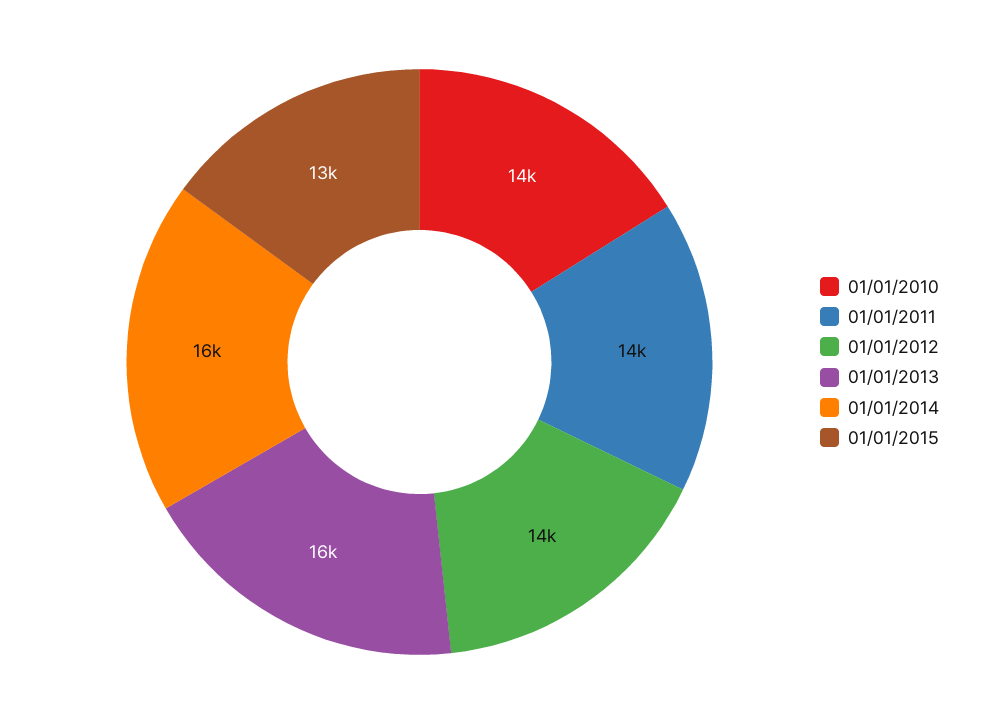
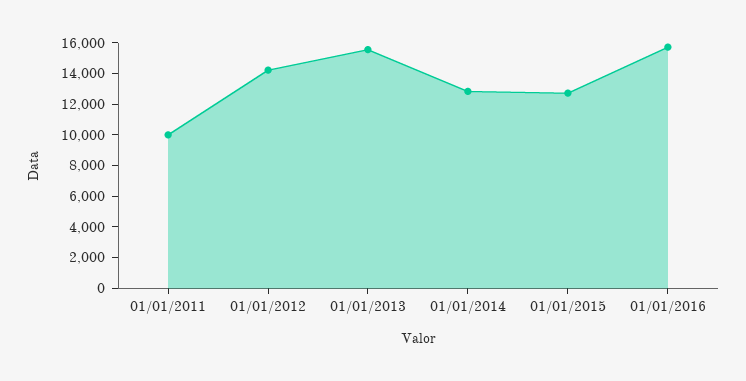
01/01/2010: 14000 -> none
01/01/2011: 14000 -> 10000
01/01/2014: 16000 -> 13000
01/01/2016: none -> 16000

